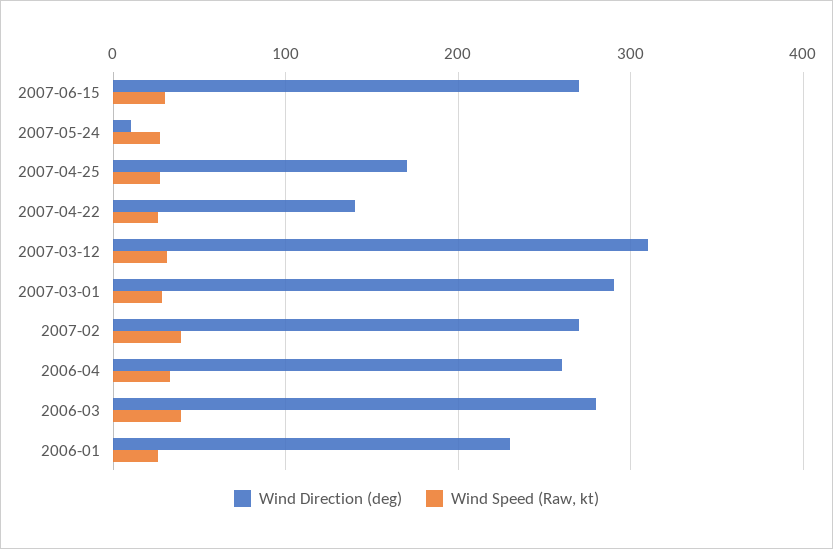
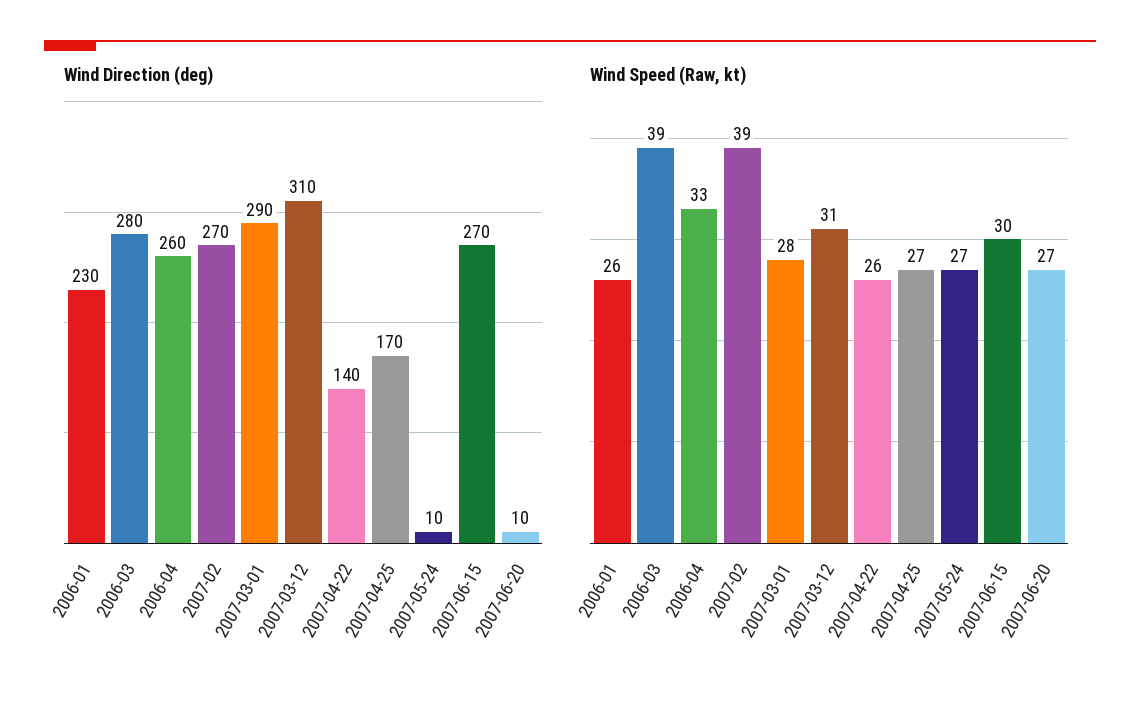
Wind Direction (deg), 2007-06-20: none -> 10
Wind Speed (Raw, kt), 2007-06-20: none -> 27

